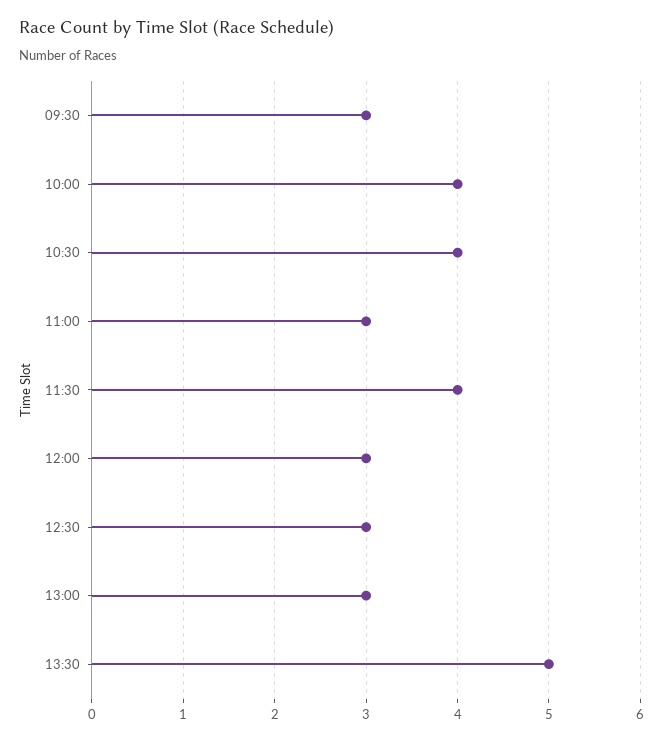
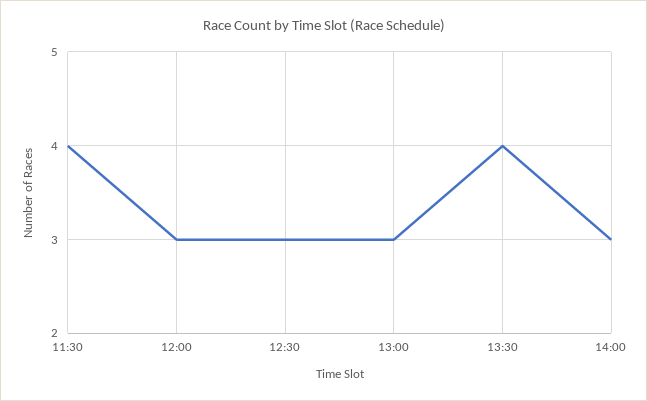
09:30: 3 -> none
10:00: 4 -> none
10:30: 4 -> none
11:00: 3 -> none
13:30: 5 -> 4
14:00: none -> 3

